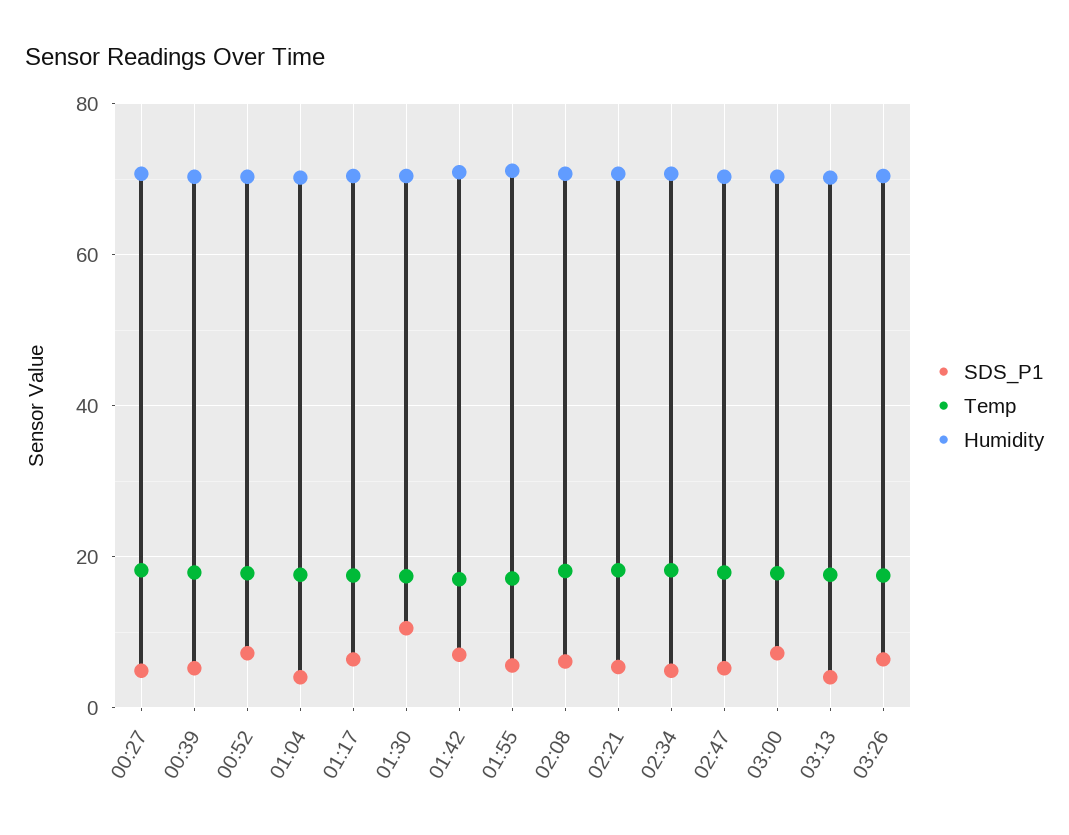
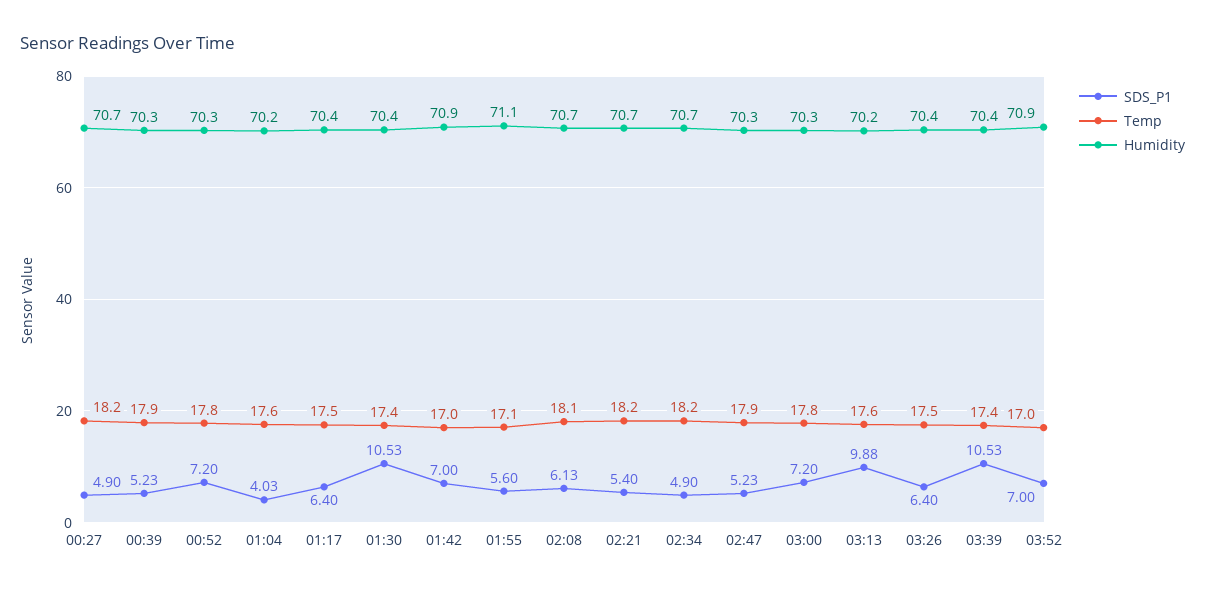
SDS_P1, 03:13: 4 -> 9.88
SDS_P1, 03:39: none -> 10.53
Temp, 03:39: none -> 17.4
Humidity, 03:39: none -> 70.4
SDS_P1, 03:52: none -> 7
Temp, 03:52: none -> 17
Humidity, 03:52: none -> 70.9

